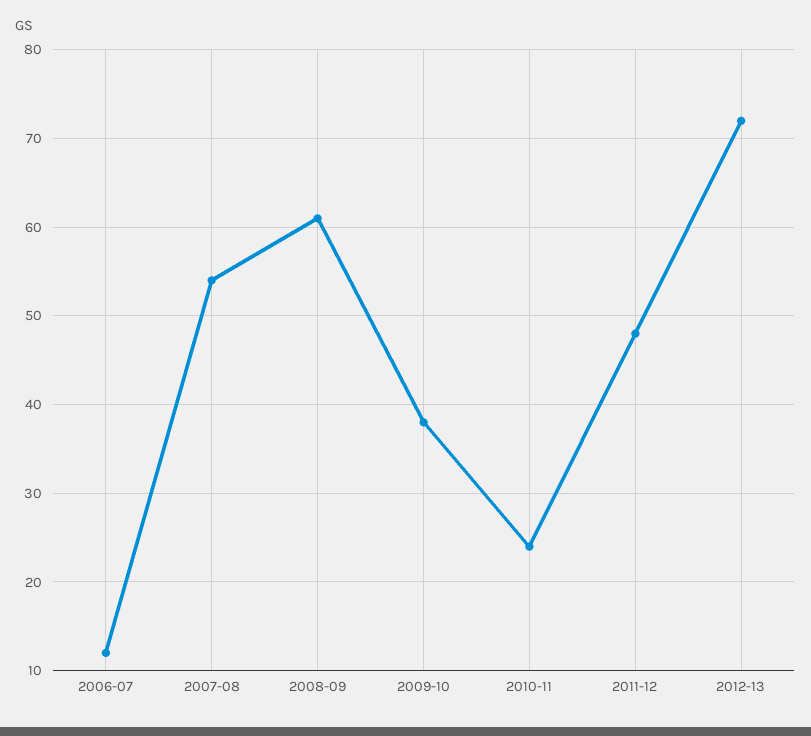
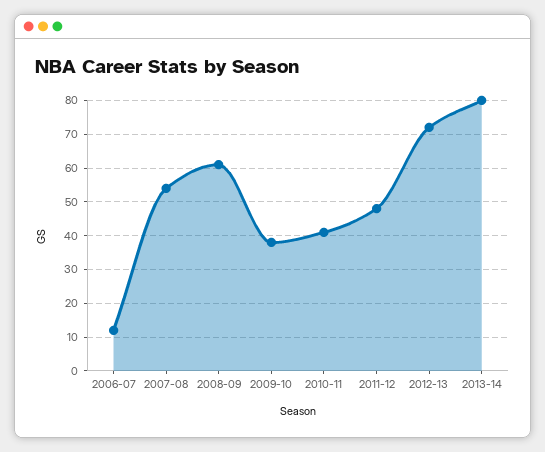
2010-11: 24 -> 40
2013-14: none -> 80

